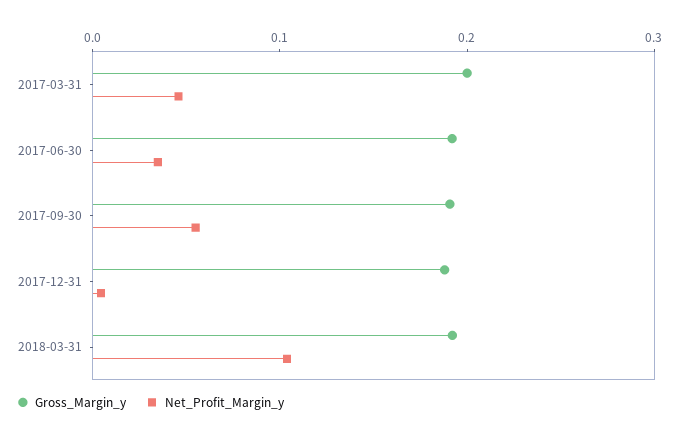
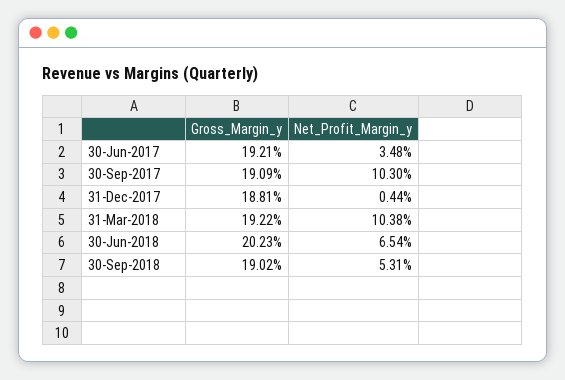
Gross_Margin_y, 2017-03-31: 0.2 -> none
Net_Profit_Margin_y, 2017-03-31: 0.04 -> none
Net_Profit_Margin_y, 2017-09-30: 0.06 -> 0.103
Gross_Margin_y, 30-Jun-2018: none -> 0.2023
Net_Profit_Margin_y, 30-Jun-2018: none -> 0.0654
Gross_Margin_y, 30-Sep-2018: none -> 0.1902
Net_Profit_Margin_y, 30-Sep-2018: none -> 0.0531

